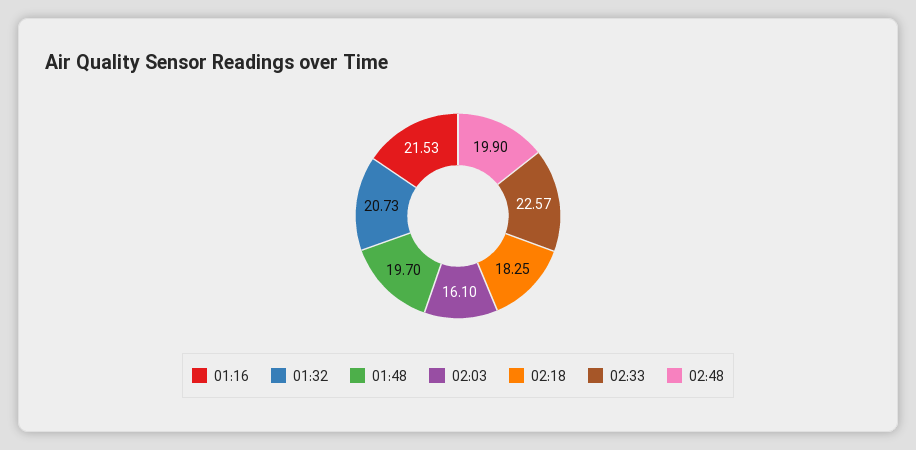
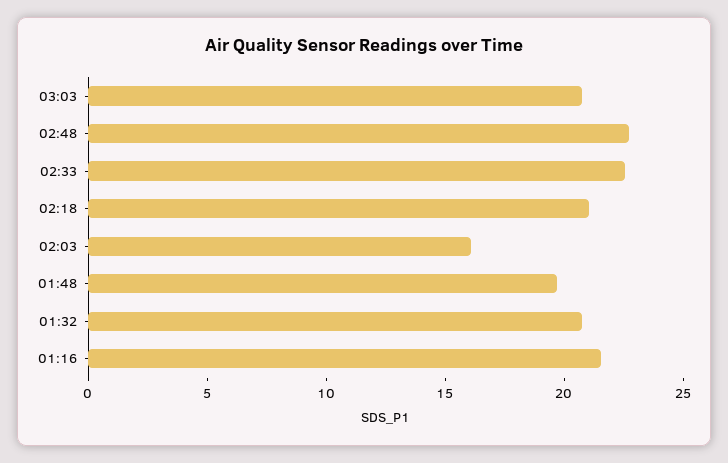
02:18: 18.25 -> 21
02:48: 19.9 -> 23
03:03: none -> 21

